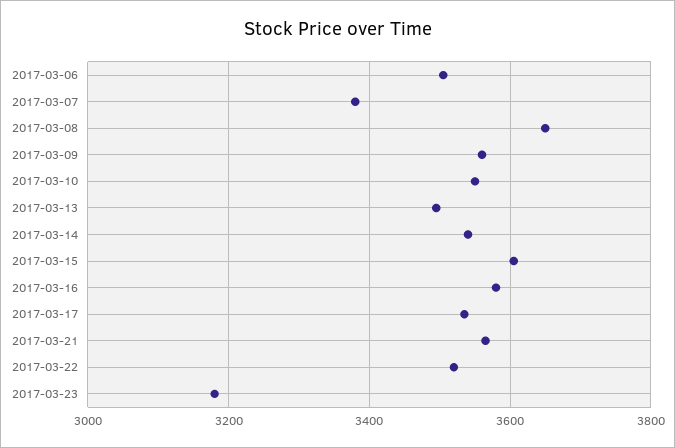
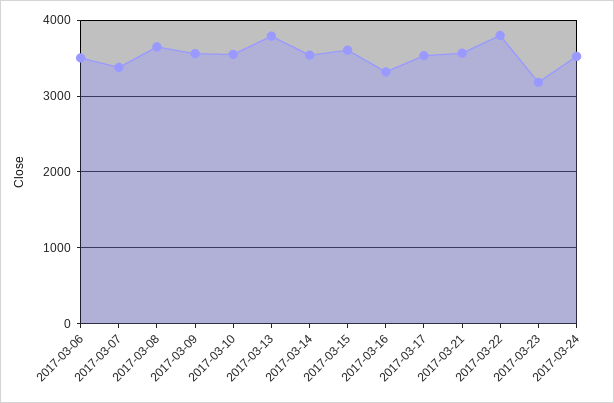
2017-03-13: 3500 -> 3800
2017-03-16: 3580 -> 3300
2017-03-22: 3520 -> 3800
2017-03-24: none -> 3500

